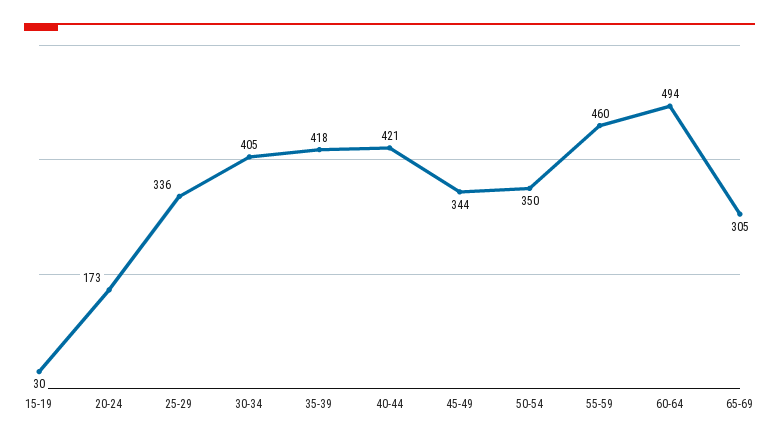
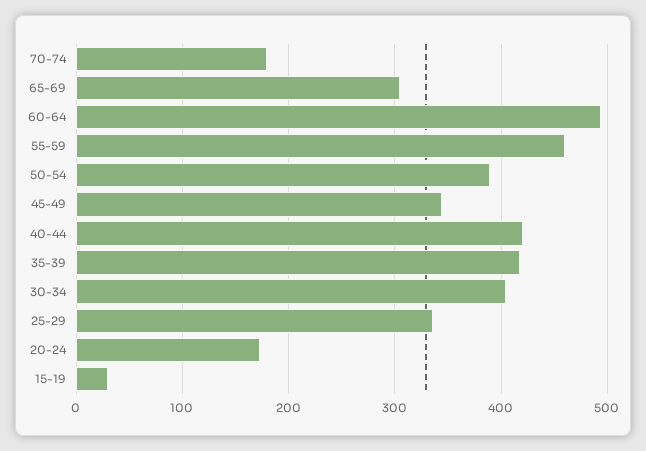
50-54: 350 -> 390
70-74: none -> 180

